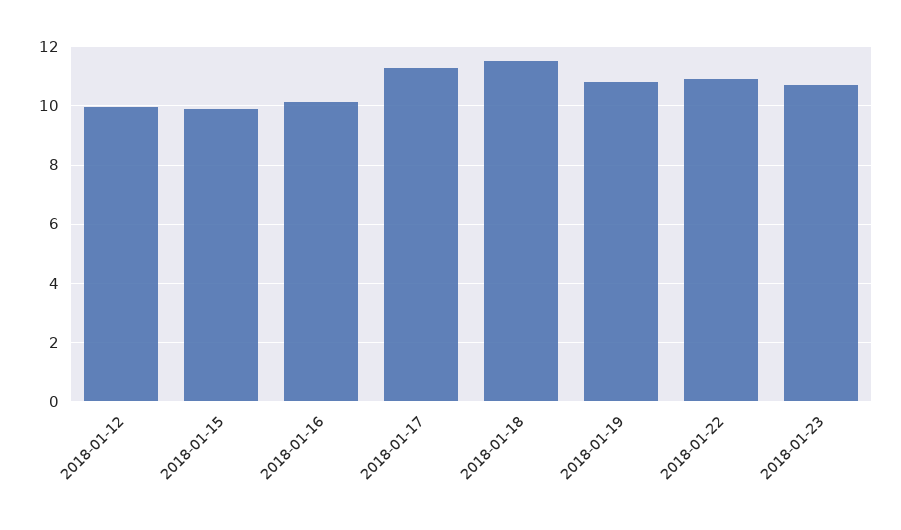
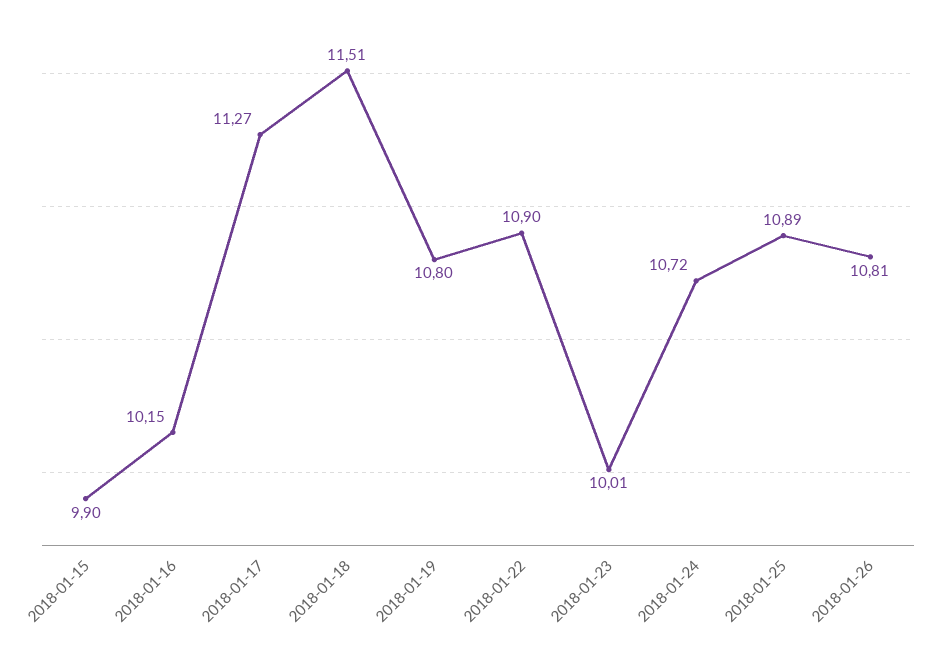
2018-01-12: 10 -> none
2018-01-23: 10.75 -> 10.01
2018-01-24: none -> 10.72
2018-01-25: none -> 10.89
2018-01-26: none -> 10.81

